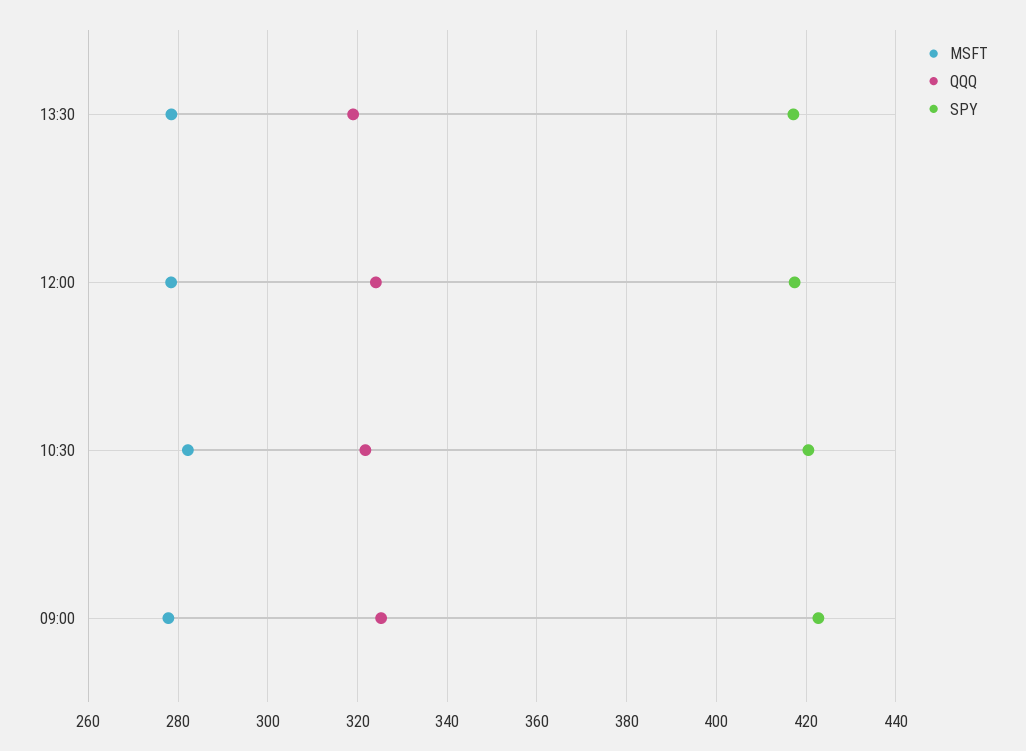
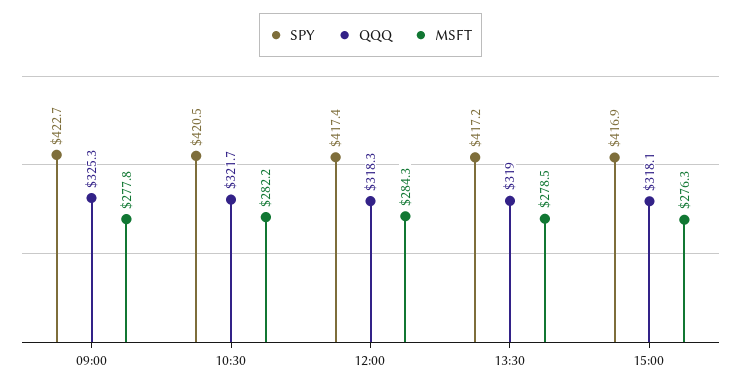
MSFT, 12:00: 278 -> 284.3
QQQ, 12:00: 324 -> 318.3
SPY, 15:00: none -> 416.9
QQQ, 15:00: none -> 318.1
MSFT, 15:00: none -> 276.3

